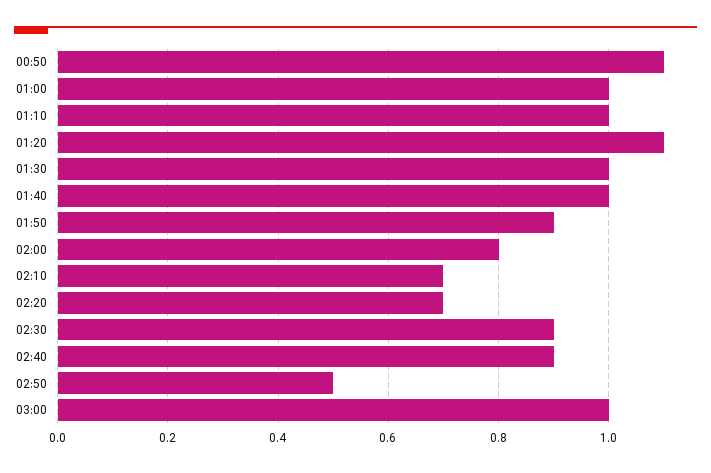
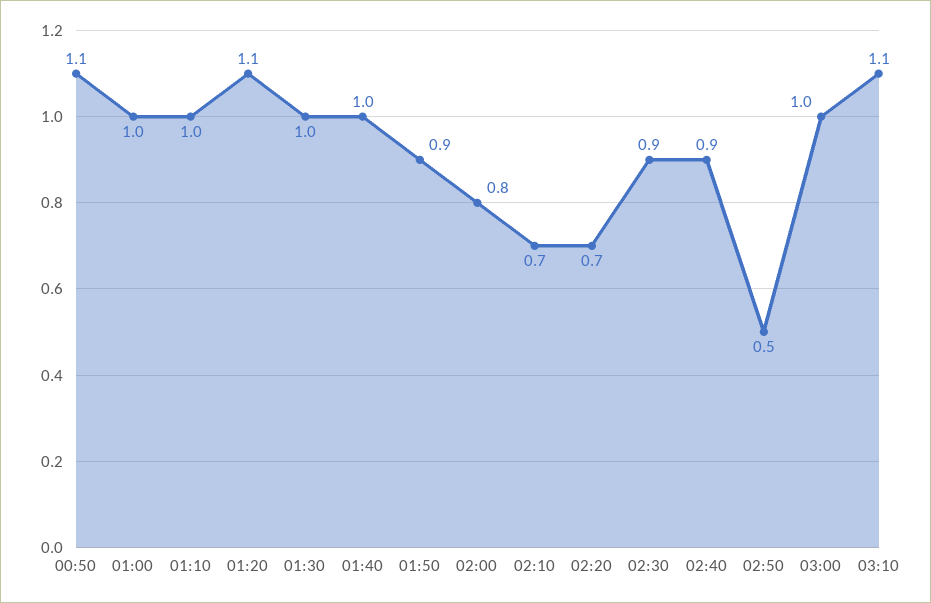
03:10: none -> 1.1

